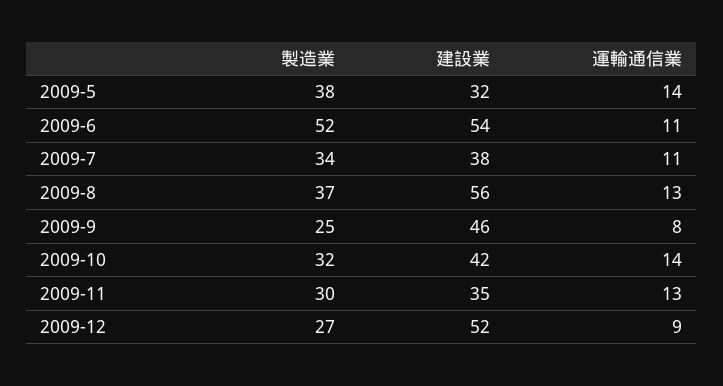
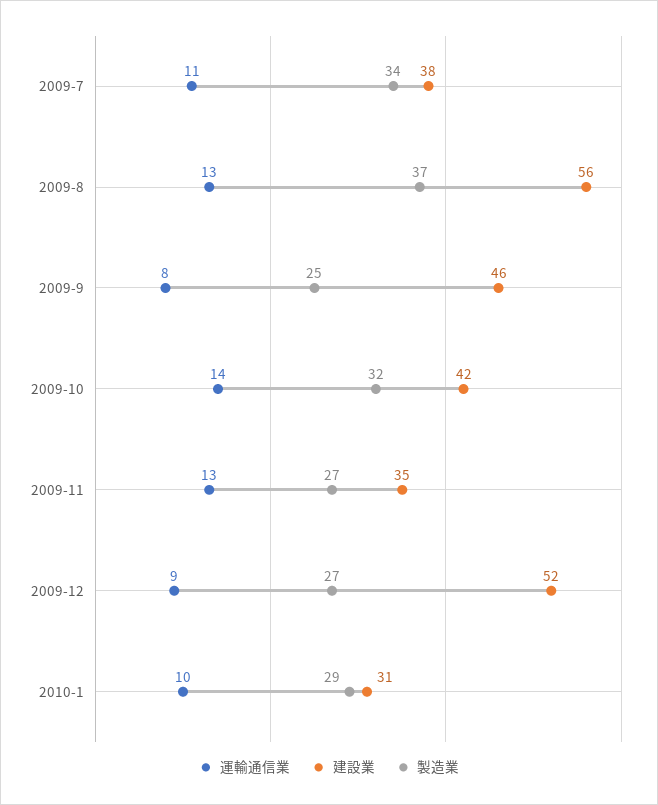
製造業, 2009-5: 38 -> none
建設業, 2009-5: 32 -> none
運輸通信業, 2009-5: 14 -> none
製造業, 2009-6: 52 -> none
建設業, 2009-6: 54 -> none
運輸通信業, 2009-6: 11 -> none
製造業, 2009-11: 30 -> 27
運輸通信業, 2010-1: none -> 10
建設業, 2010-1: none -> 31
製造業, 2010-1: none -> 29

